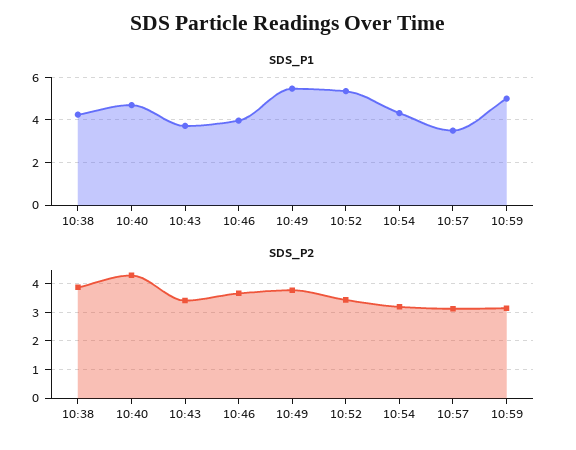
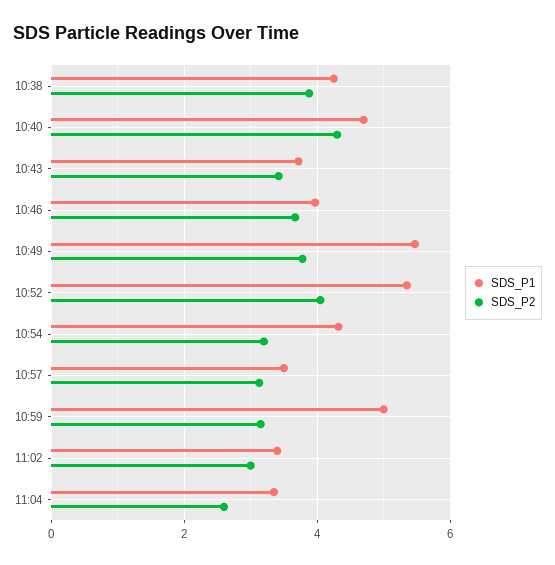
SDS_P2, 10:52: 3.5 -> 4
SDS_P1, 11:02: none -> 3.4
SDS_P2, 11:02: none -> 3
SDS_P1, 11:04: none -> 3.4
SDS_P2, 11:04: none -> 2.6

